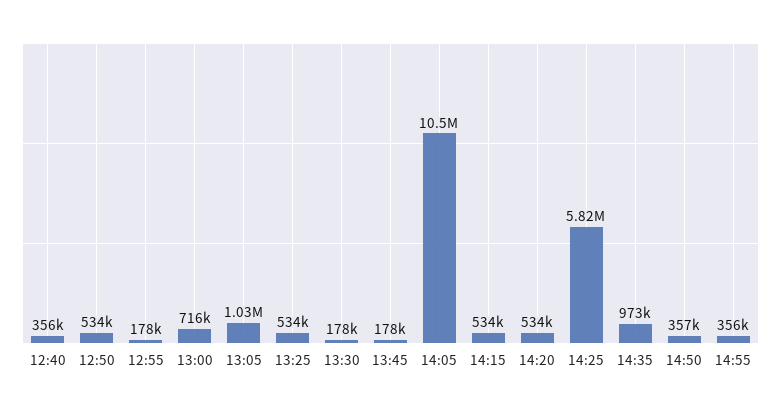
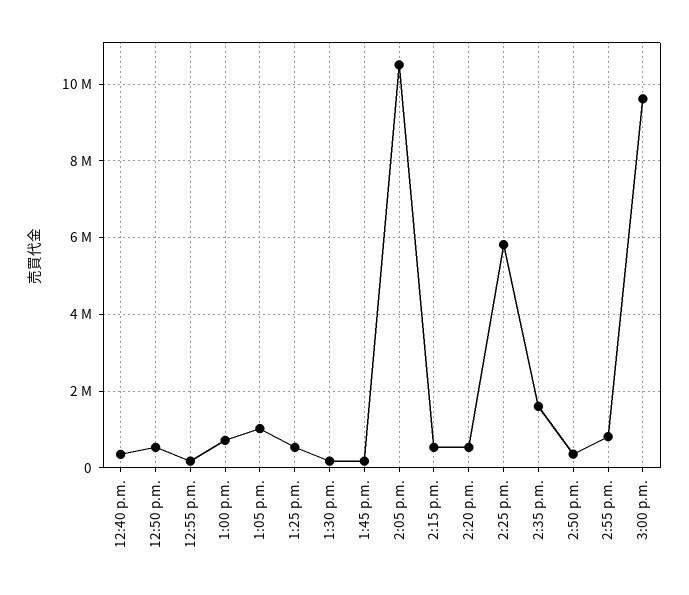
14:35: 973000 -> 1600000
14:55: 356000 -> 800000
3:00 p.m.: none -> 9600000

